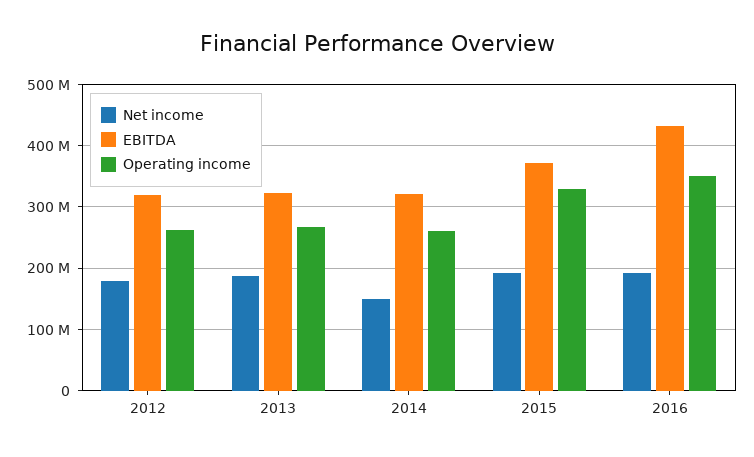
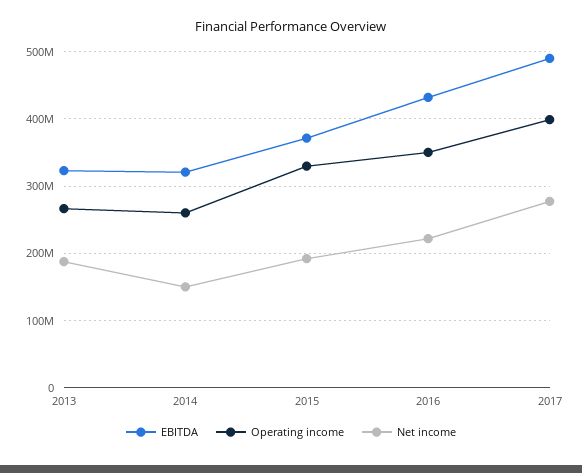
Net income, 2012: 180000000 -> none
EBITDA, 2012: 320000000 -> none
Operating income, 2012: 260000000 -> none
Net income, 2016: 190000000 -> 220000000
EBITDA, 2017: none -> 490000000
Operating income, 2017: none -> 400000000
Net income, 2017: none -> 280000000

